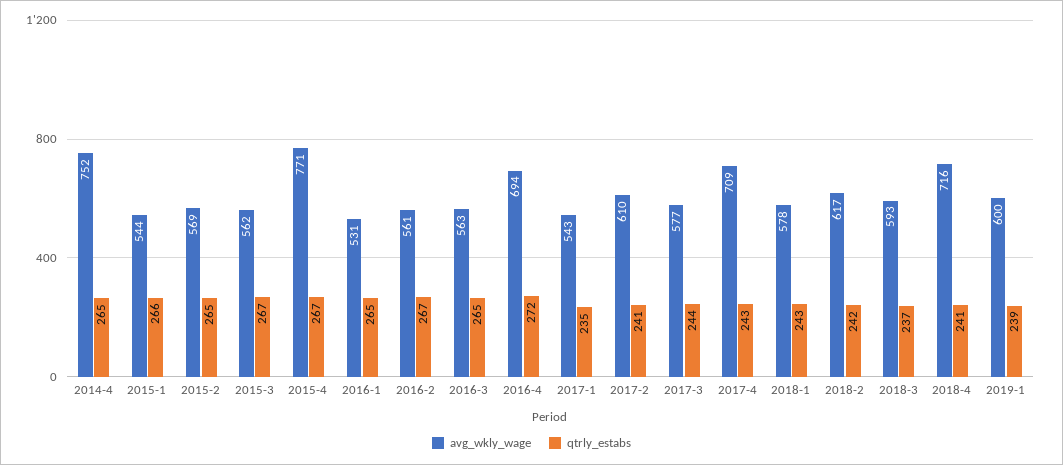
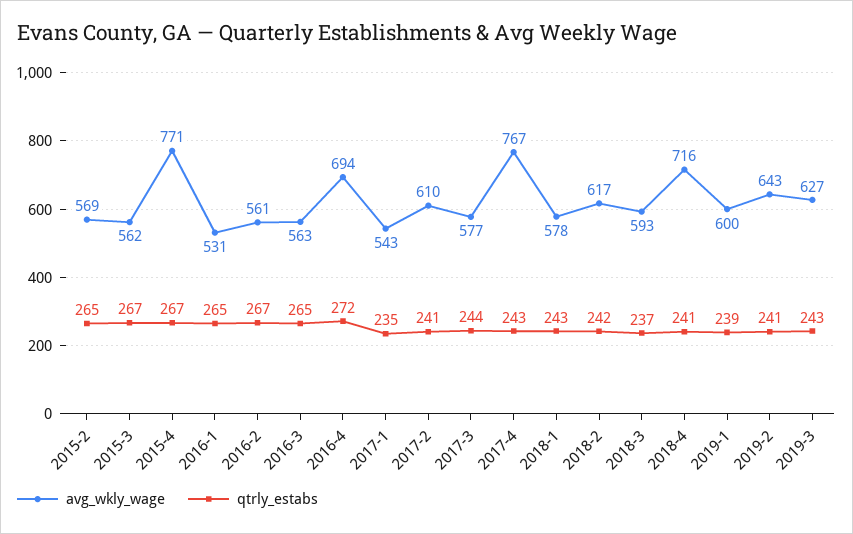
avg_wkly_wage, 2014-4: 752 -> none
qtrly_estabs, 2014-4: 265 -> none
avg_wkly_wage, 2015-1: 544 -> none
qtrly_estabs, 2015-1: 266 -> none
avg_wkly_wage, 2017-4: 709 -> 767
avg_wkly_wage, 2019-2: none -> 643
qtrly_estabs, 2019-2: none -> 241
avg_wkly_wage, 2019-3: none -> 627
qtrly_estabs, 2019-3: none -> 243

